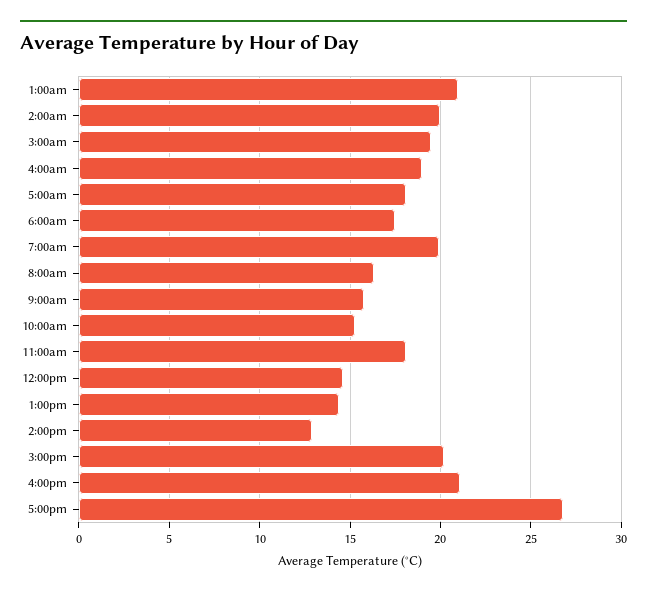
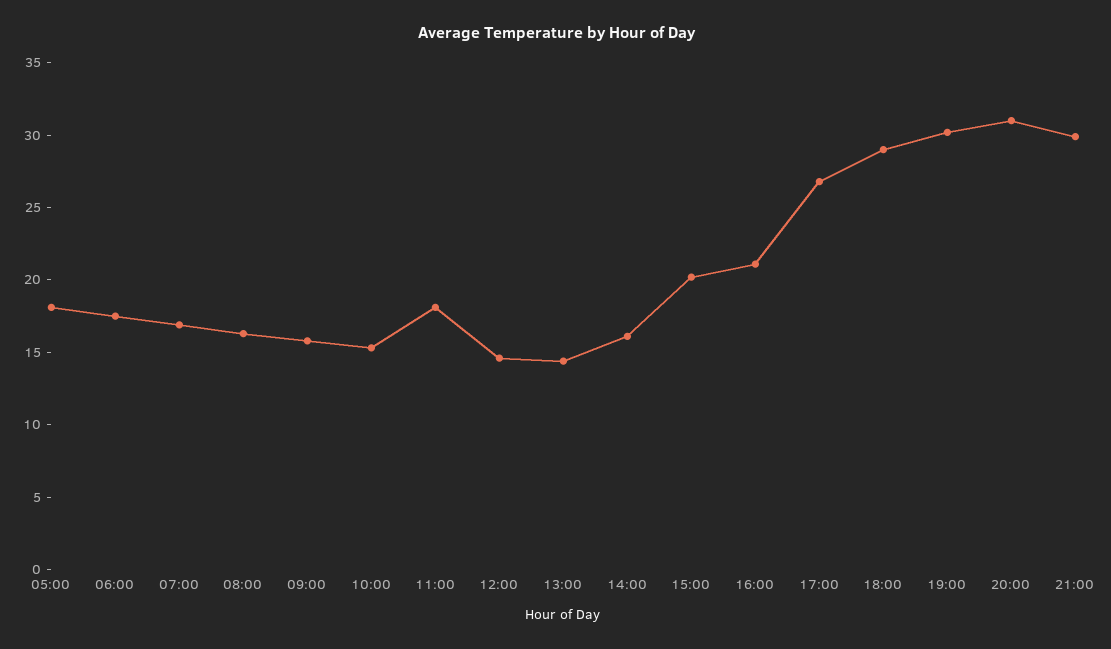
1:00am: 21 -> none
2:00am: 20 -> none
3:00am: 19.5 -> none
4:00am: 19 -> none
7:00am: 20 -> 17
2:00pm: 13 -> 16
18:00: none -> 29
19:00: none -> 30
20:00: none -> 31
21:00: none -> 30

